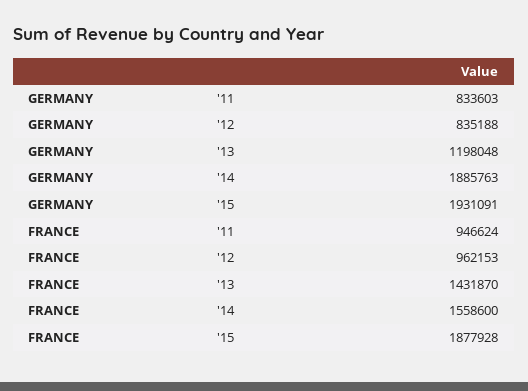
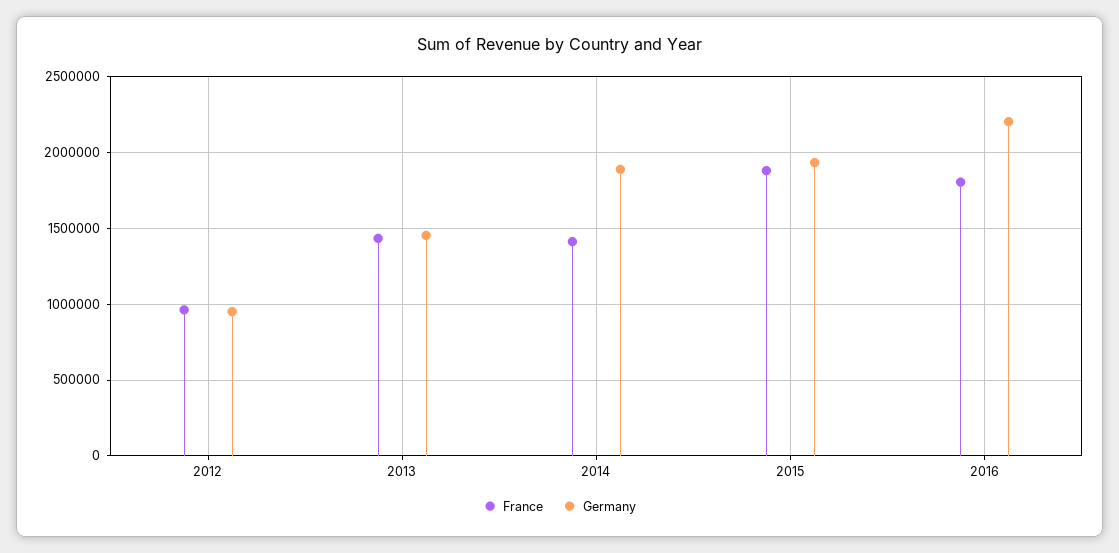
GERMANY, '11: 833603 -> none
GERMANY, '12: 835188 -> 950000
GERMANY, '13: 1198048 -> 1450000
FRANCE, '11: 946624 -> none
FRANCE, '14: 1558600 -> 1400000
FRANCE, 2016: none -> 1800000
GERMANY, 2016: none -> 2200000

